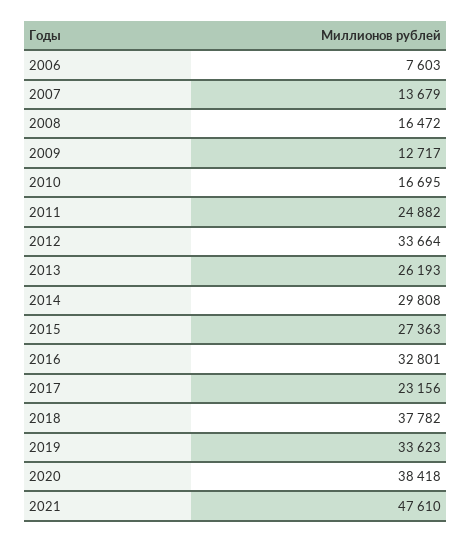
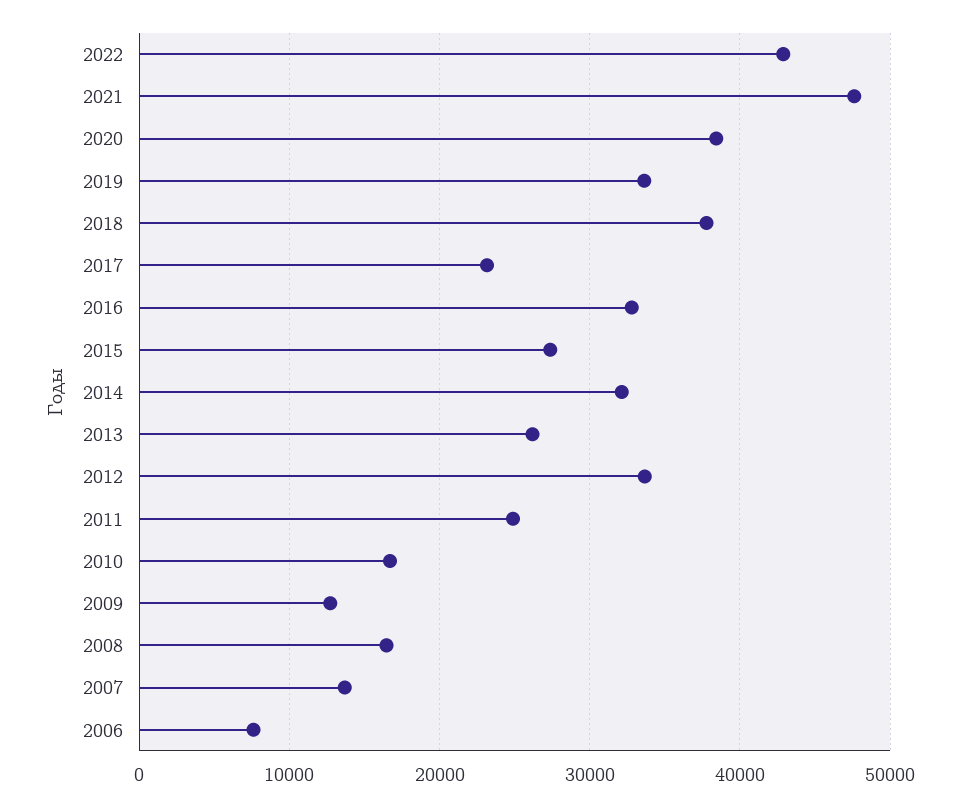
2014: 29808 -> 32000
2022: none -> 43000

